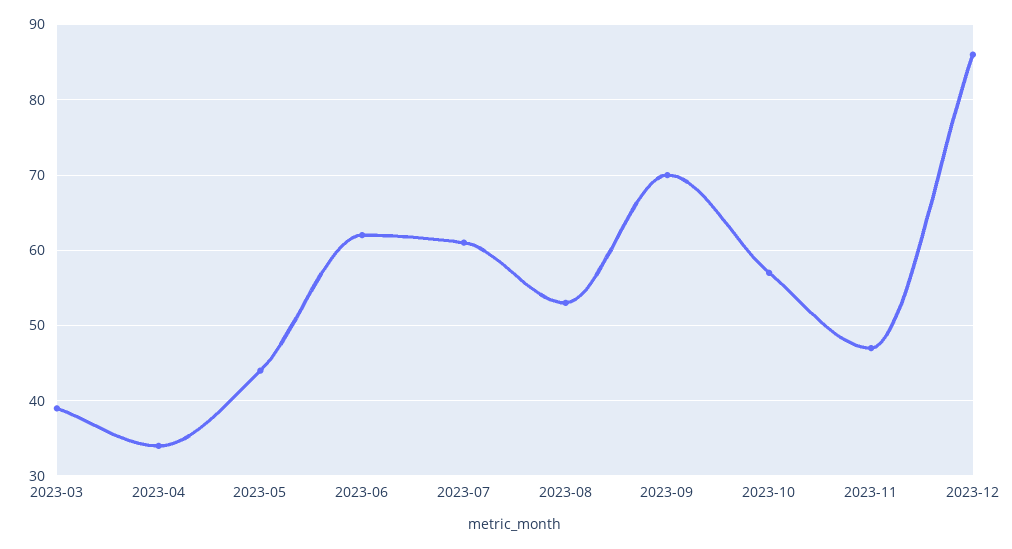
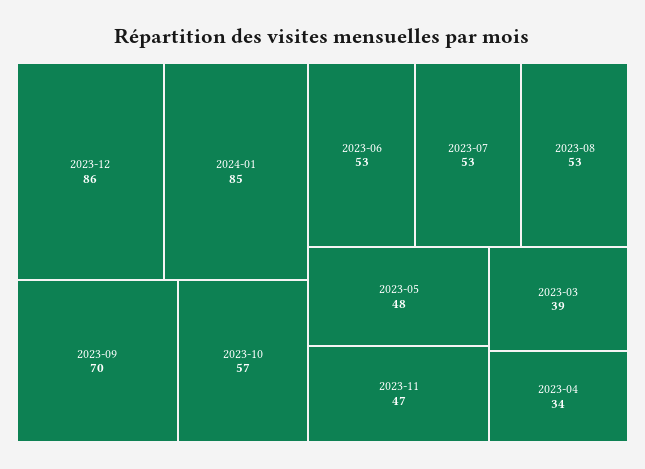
2023-05: 44 -> 48
2023-06: 62 -> 53
2023-07: 61 -> 53
2024-01: none -> 85

